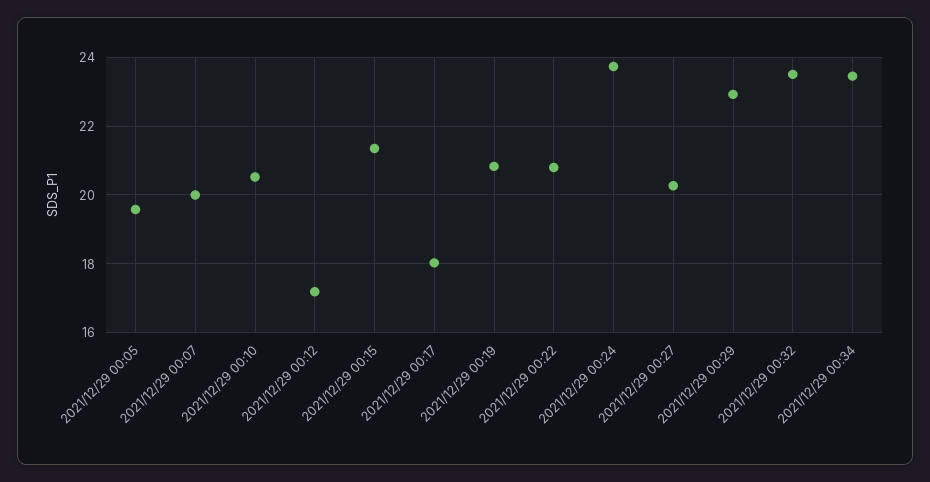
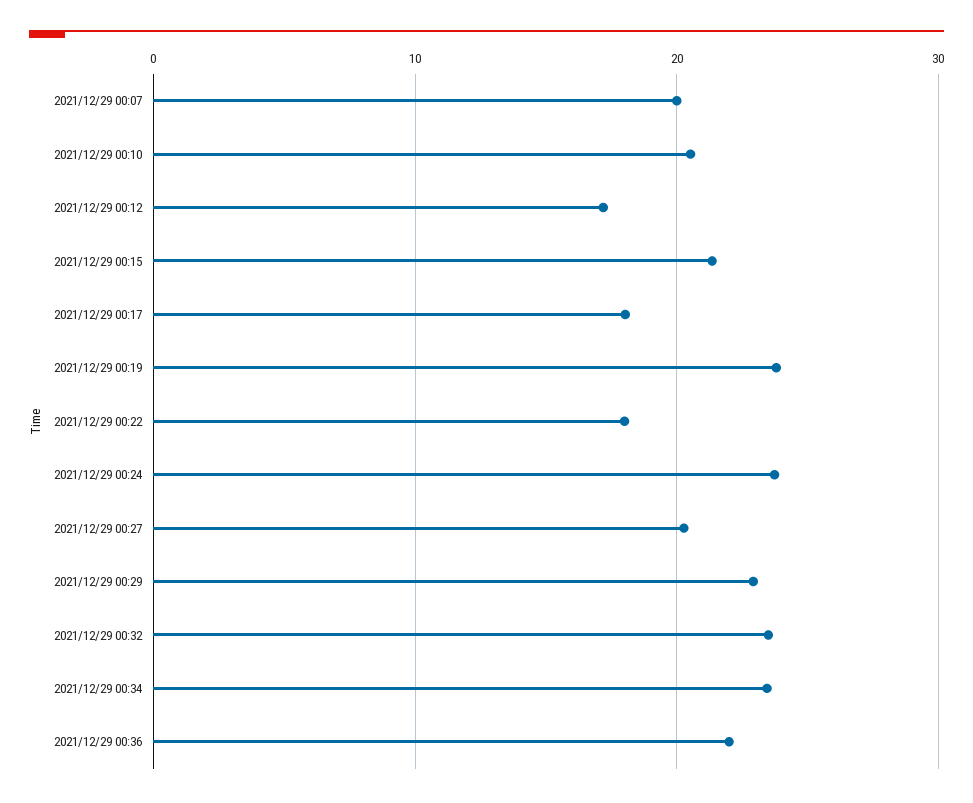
2021/12/29 00:05: 19.6 -> none
2021/12/29 00:19: 20.8 -> 24
2021/12/29 00:22: 20.8 -> 18
2021/12/29 00:36: none -> 22

